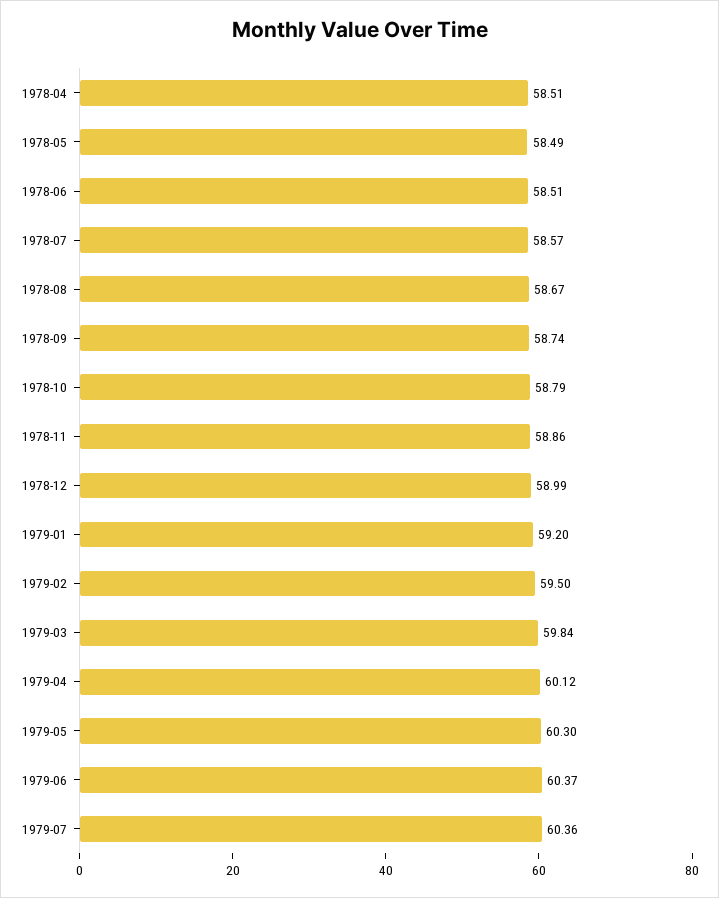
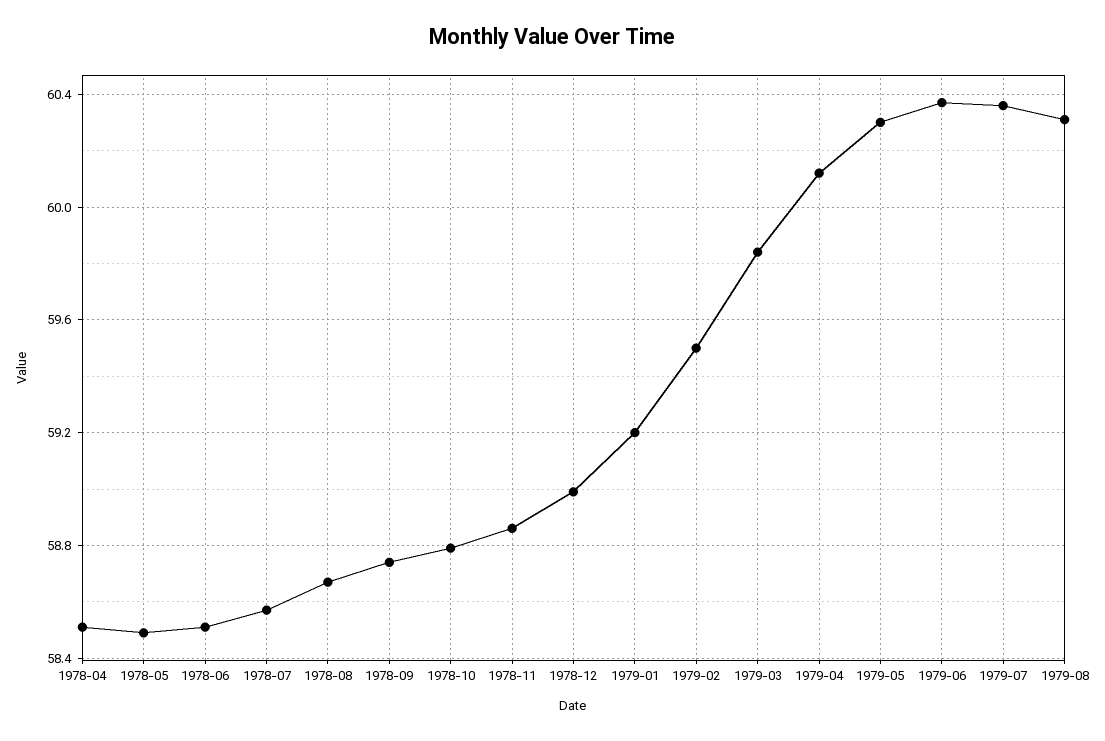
1979-08: none -> 60.3

